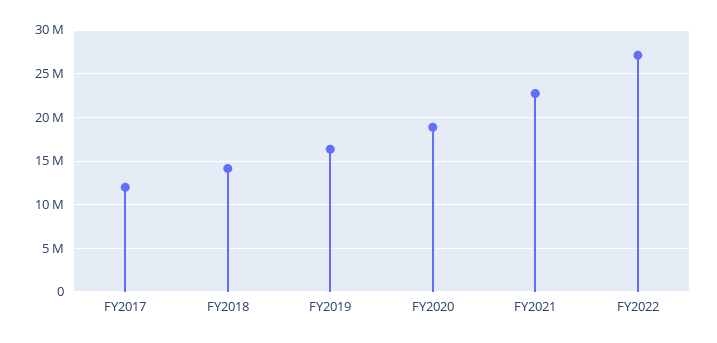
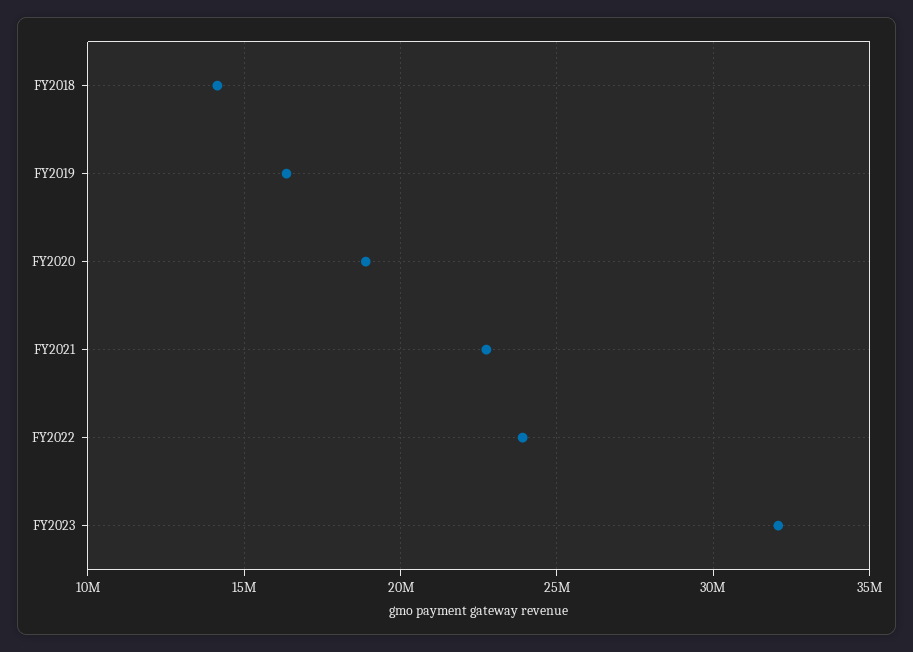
FY2017: 12000000 -> none
FY2022: 27000000 -> 24000000
FY2023: none -> 32000000

